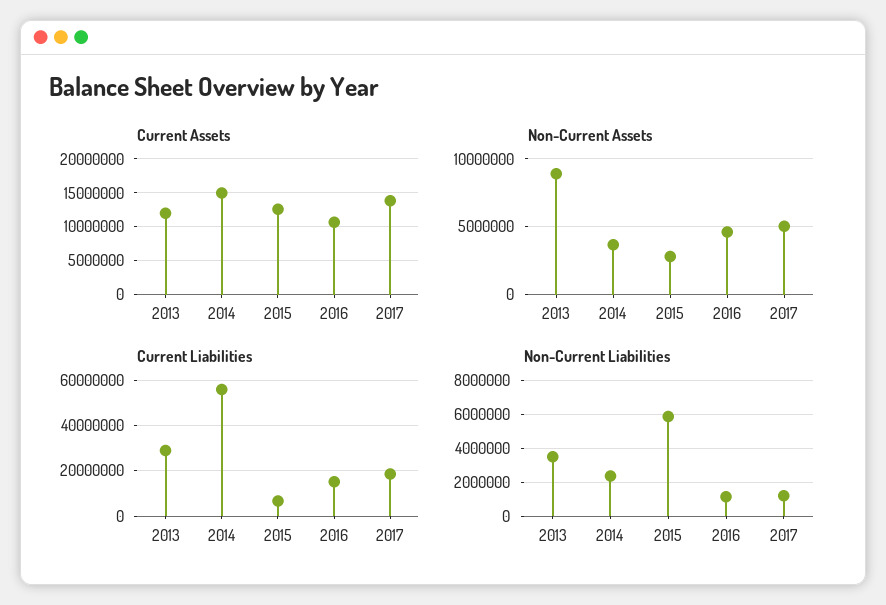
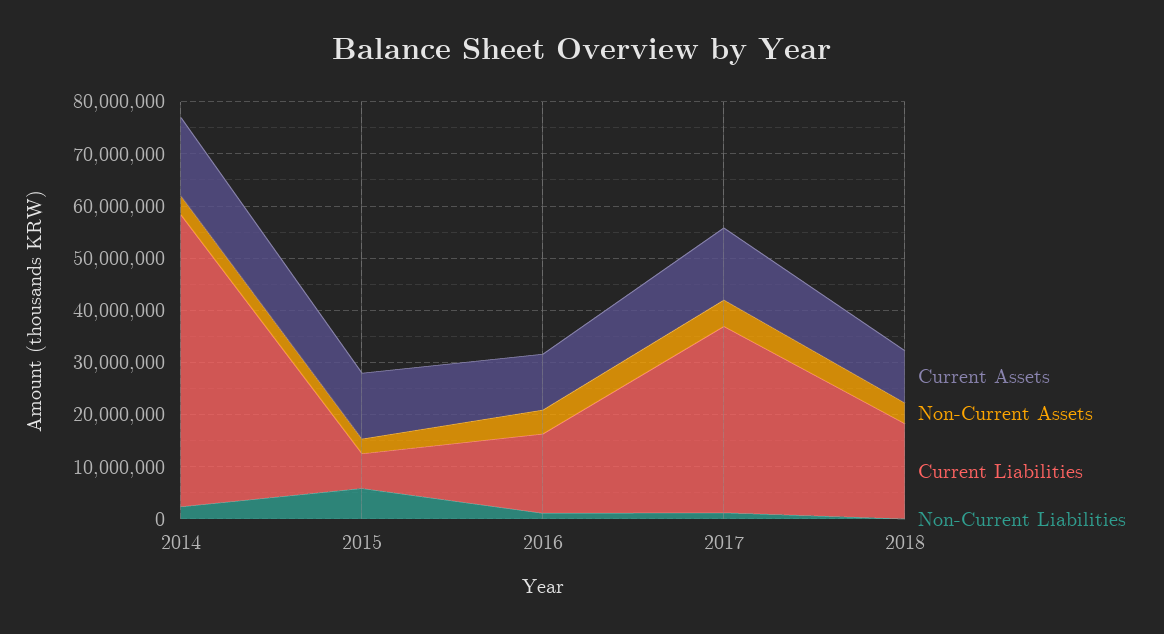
Current Assets, 2013: 12000000 -> none
Non-Current Assets, 2013: 9000000 -> none
Current Liabilities, 2013: 30000000 -> none
Current Liabilities, 2017: 20000000 -> 36000000
Non-Current Liabilities, 2013: 3500000 -> none
Current Assets, 2018: none -> 10000000
Non-Current Assets, 2018: none -> 4000000
Current Liabilities, 2018: none -> 18000000
Non-Current Liabilities, 2018: none -> 0

